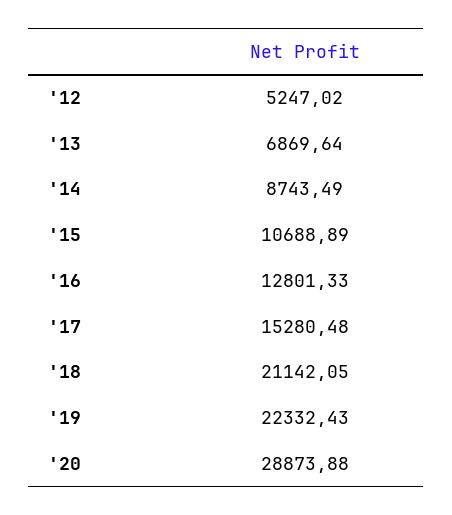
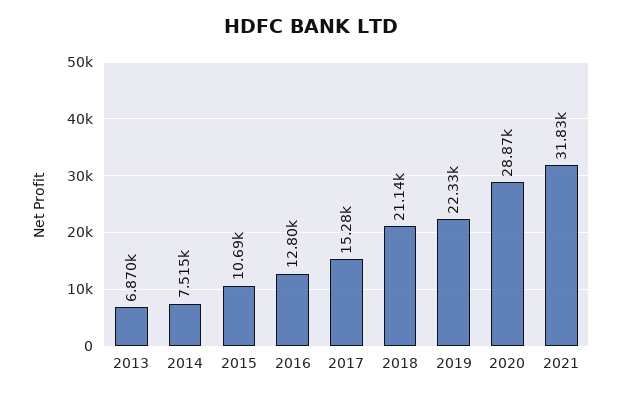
'12: 5247.02 -> none
'14: 8743.49 -> 7515
2021: none -> 31830

